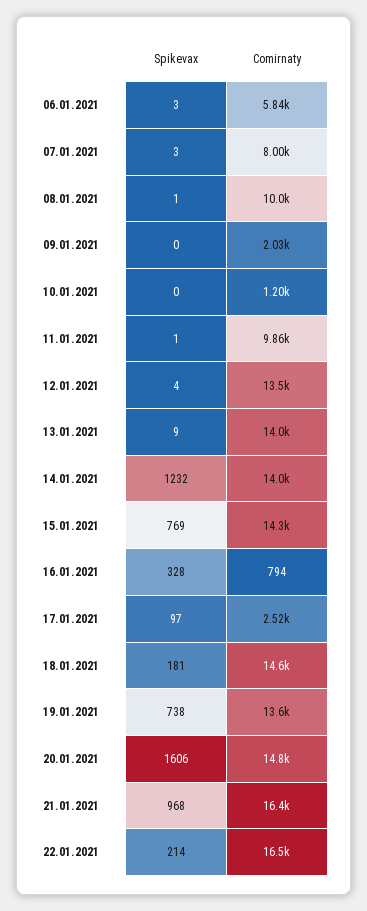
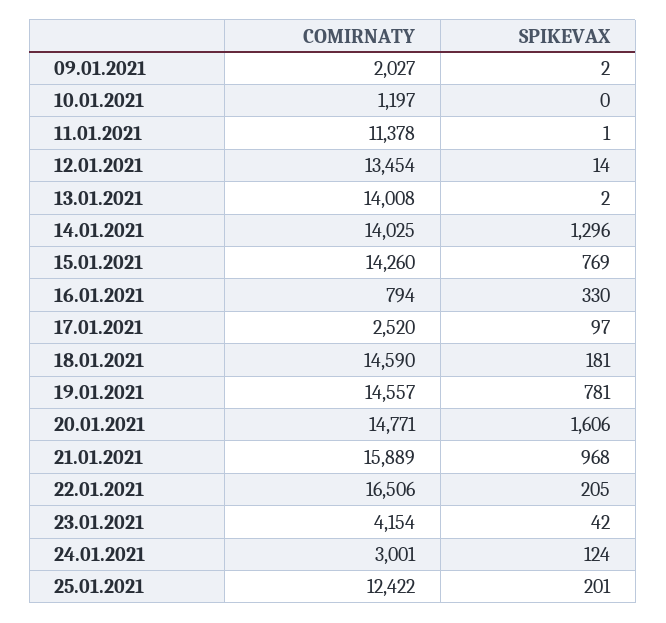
Spikevax, 06.01.2021: 3 -> none
Comirnaty, 06.01.2021: 5840 -> none
Spikevax, 07.01.2021: 3 -> none
Comirnaty, 07.01.2021: 8000 -> none
Spikevax, 08.01.2021: 1 -> none
Comirnaty, 08.01.2021: 10000 -> none
Spikevax, 09.01.2021: 0 -> 2
Comirnaty, 11.01.2021: 9860 -> 11378
Spikevax, 12.01.2021: 4 -> 14
Spikevax, 13.01.2021: 9 -> 2
Spikevax, 14.01.2021: 1232 -> 1296
Spikevax, 16.01.2021: 328 -> 330
Spikevax, 19.01.2021: 738 -> 781
Comirnaty, 19.01.2021: 13600 -> 14557
Comirnaty, 21.01.2021: 16400 -> 15889
Spikevax, 22.01.2021: 214 -> 205
Comirnaty, 23.01.2021: none -> 4154
Spikevax, 23.01.2021: none -> 42
Comirnaty, 24.01.2021: none -> 3001
Spikevax, 24.01.2021: none -> 124
Comirnaty, 25.01.2021: none -> 12422
Spikevax, 25.01.2021: none -> 201

